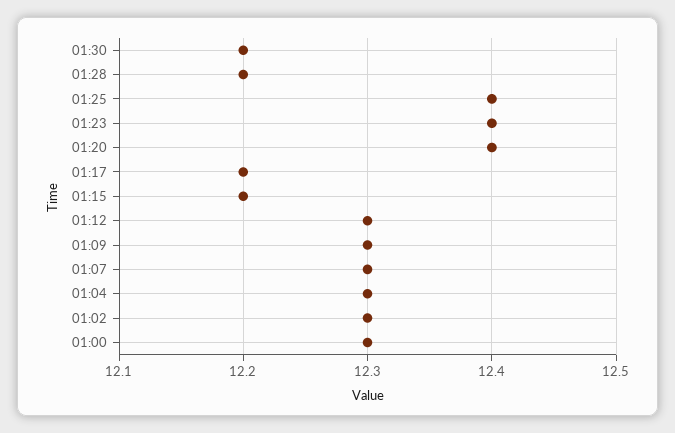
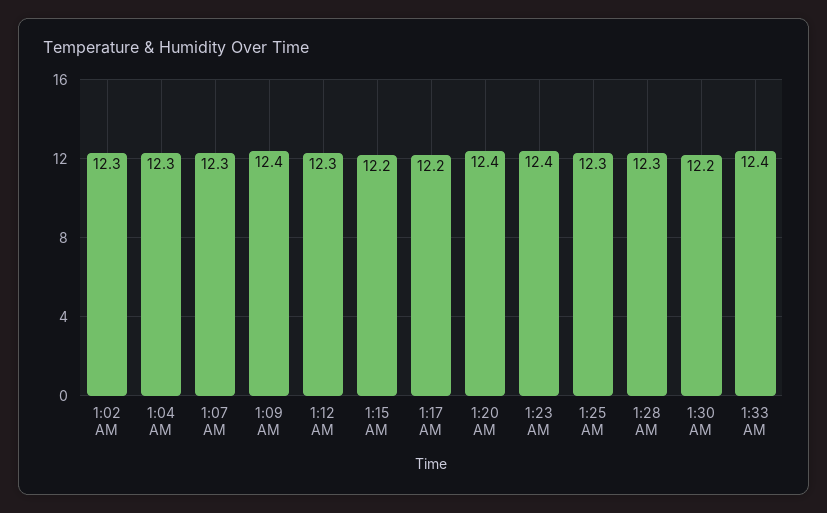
01:28: 12.2 -> 12.3
01:25: 12.4 -> 12.3
01:09: 12.3 -> 12.4
01:00: 12.3 -> none
1:33 AM: none -> 12.4

